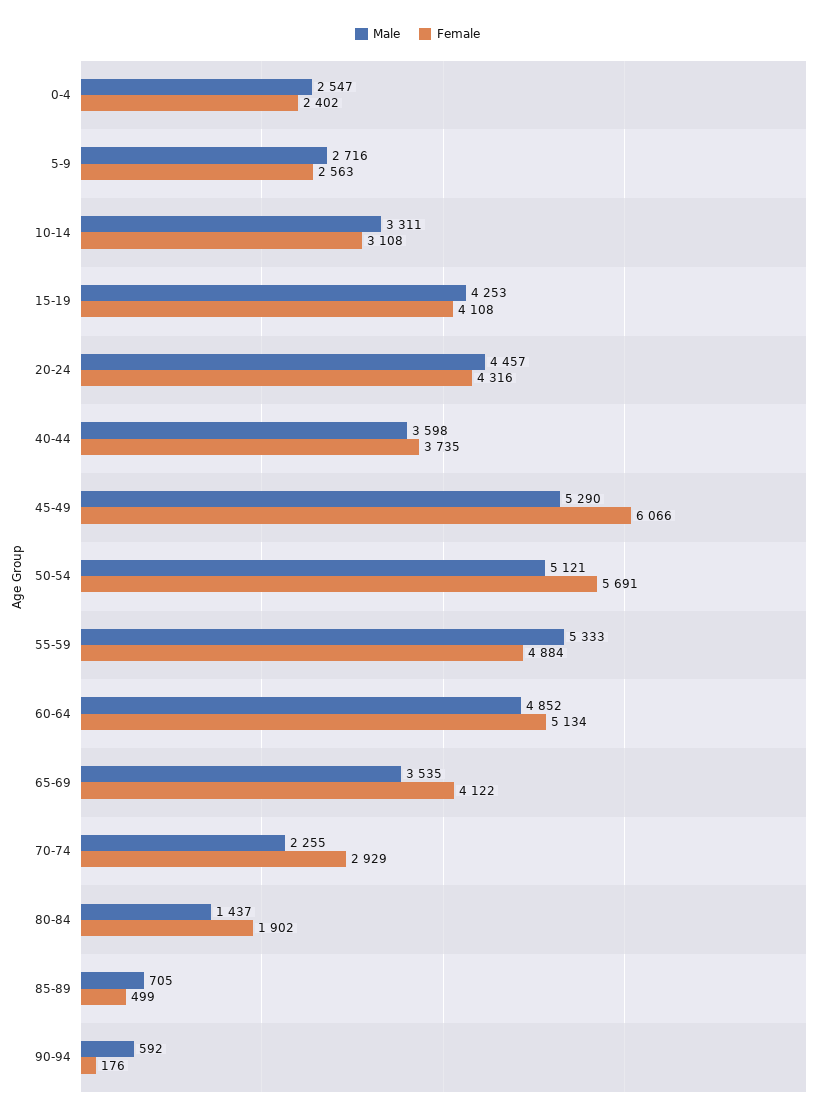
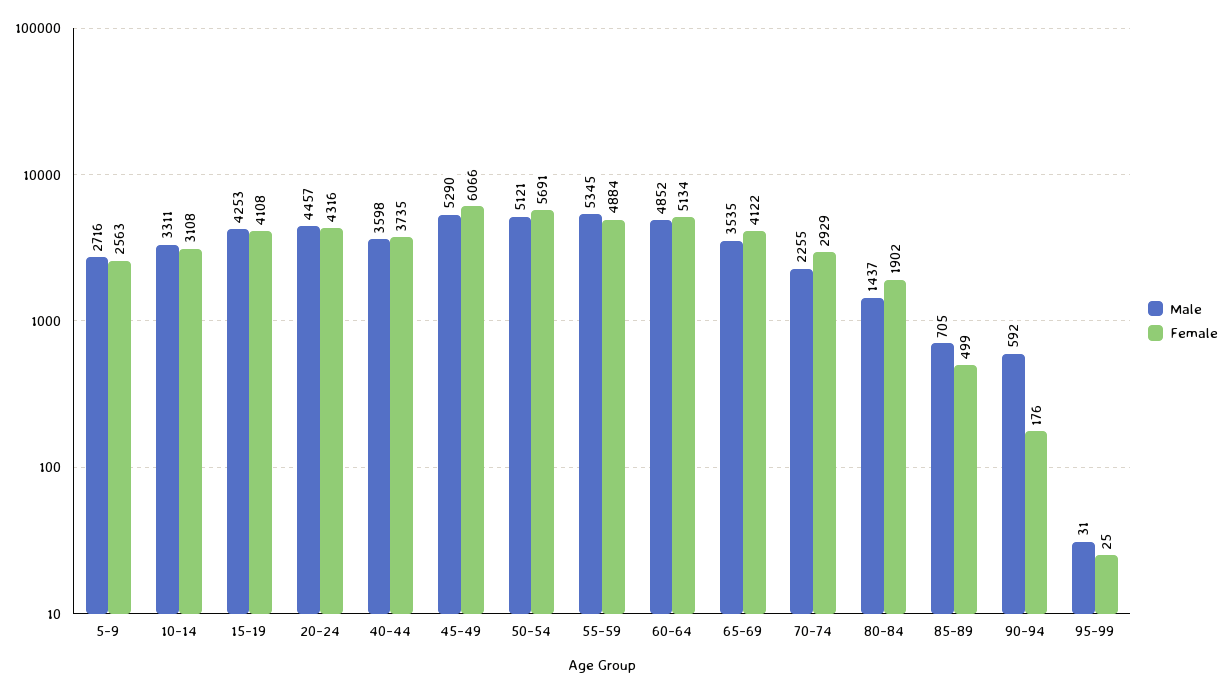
Male, 0-4: 2547 -> none
Female, 0-4: 2402 -> none
Male, 55-59: 5333 -> 5345
Male, 95-99: none -> 31
Female, 95-99: none -> 25

